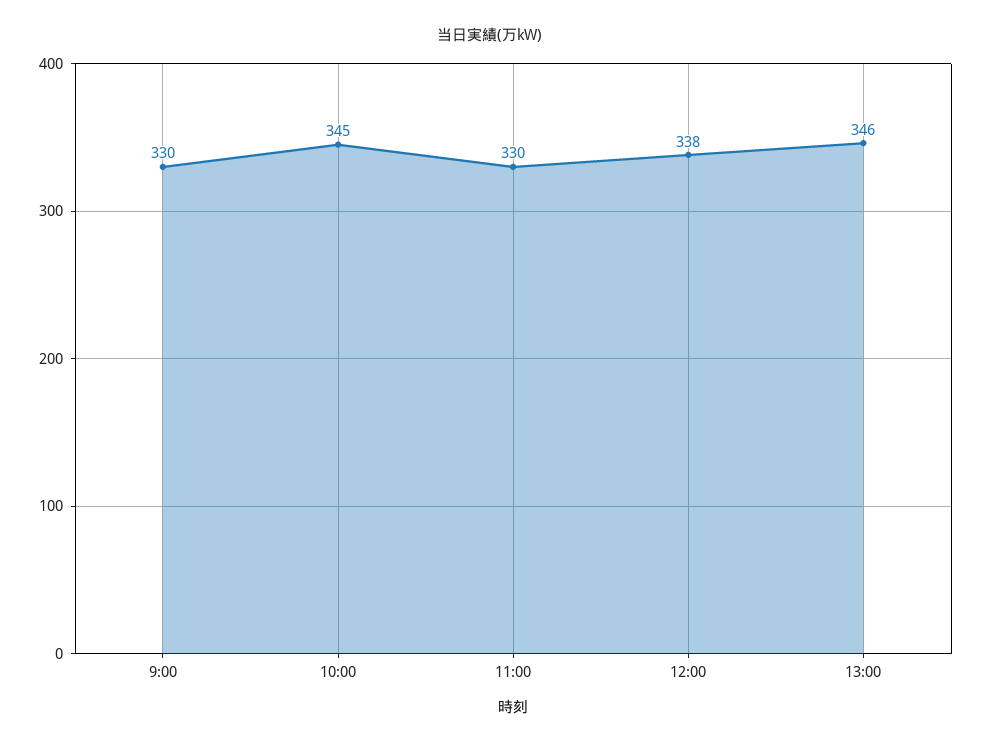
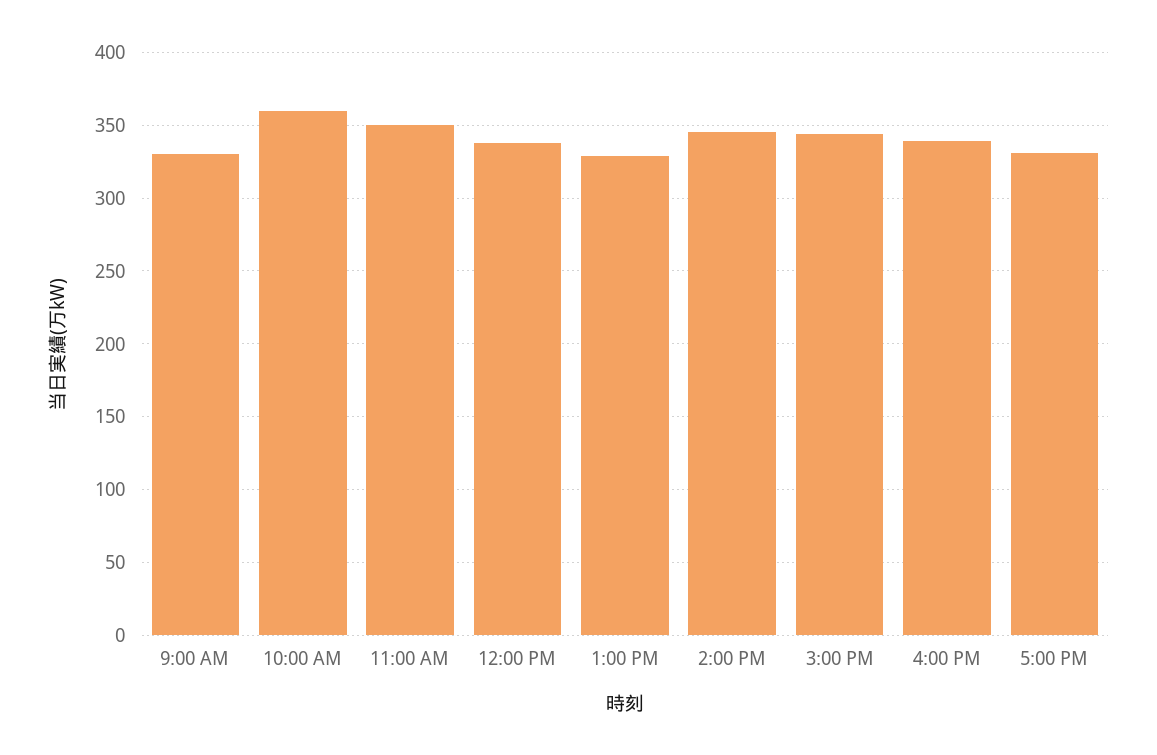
10:00: 345 -> 360
11:00: 330 -> 350
13:00: 346 -> 330
2:00 PM: none -> 345
3:00 PM: none -> 345
4:00 PM: none -> 340
5:00 PM: none -> 330

